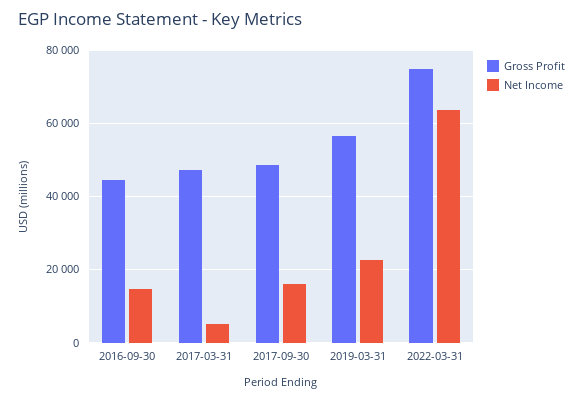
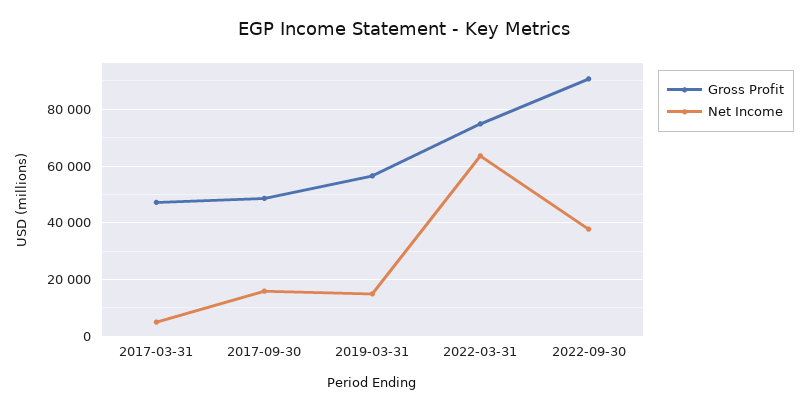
Gross Profit, 2016-09-30: 44000 -> none
Net Income, 2016-09-30: 14000 -> none
Net Income, 2019-03-31: 22000 -> 15000
Gross Profit, 2022-09-30: none -> 90000
Net Income, 2022-09-30: none -> 37500

